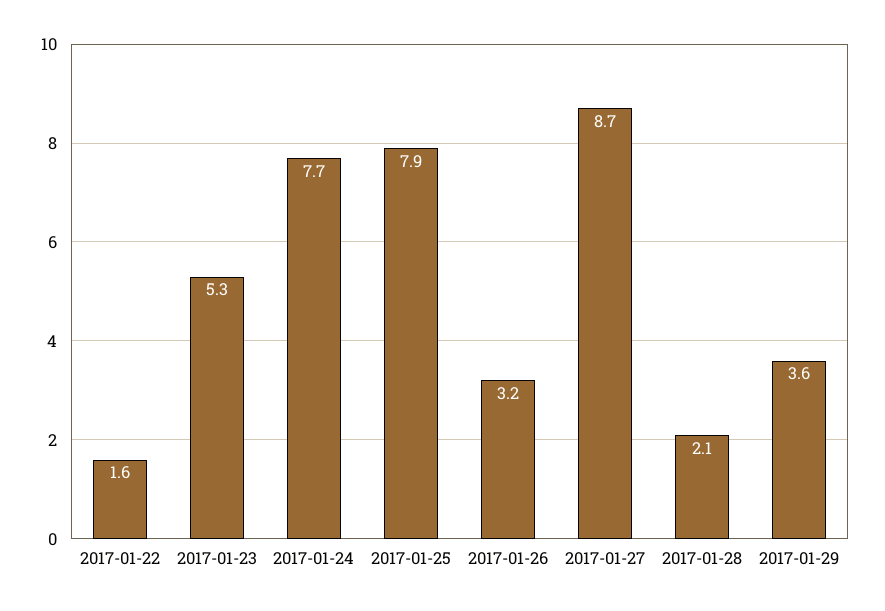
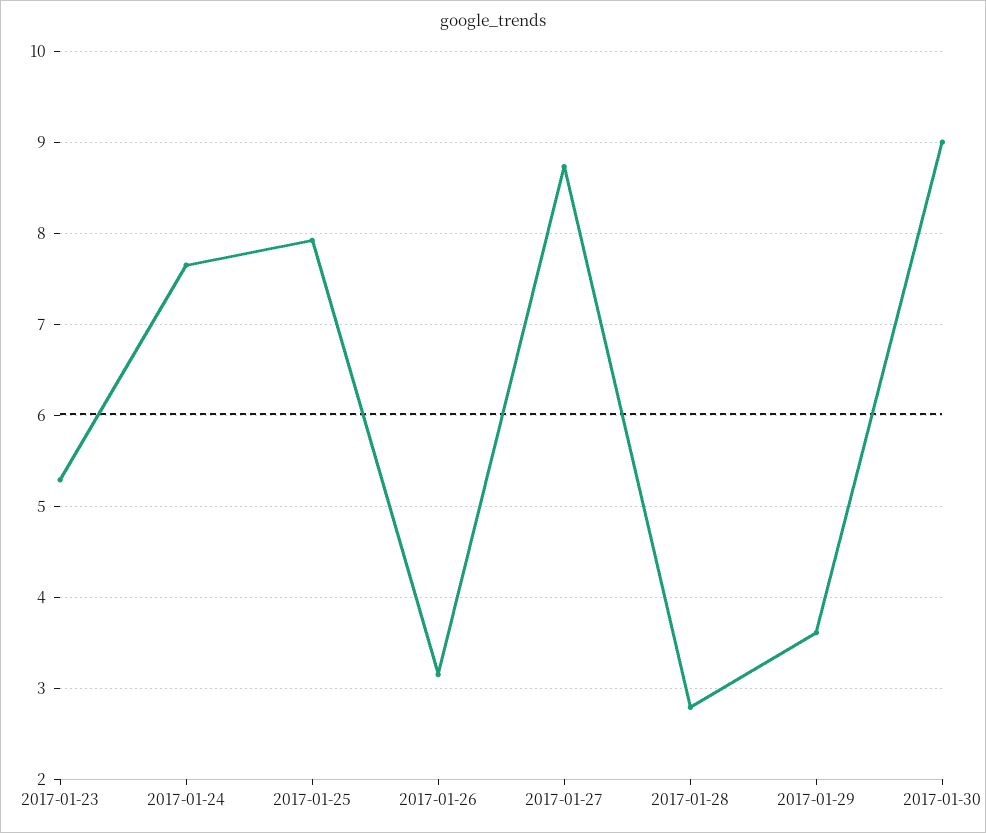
2017-01-22: 1.6 -> none
2017-01-28: 2.1 -> 2.8
2017-01-30: none -> 9

